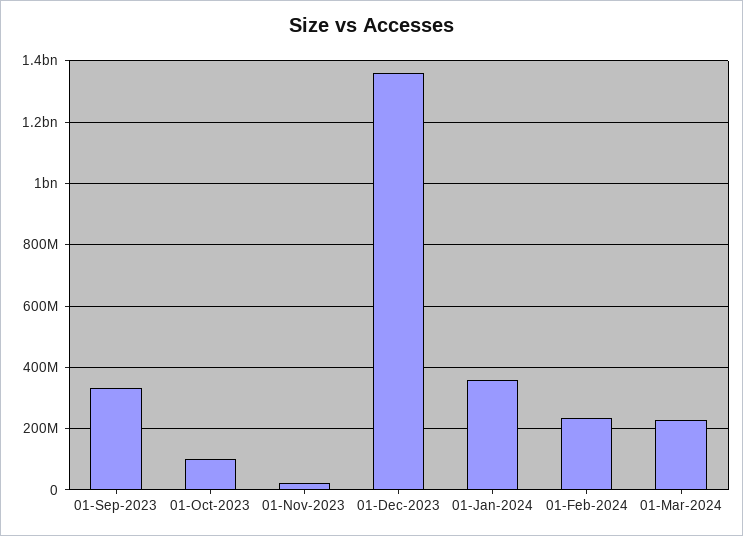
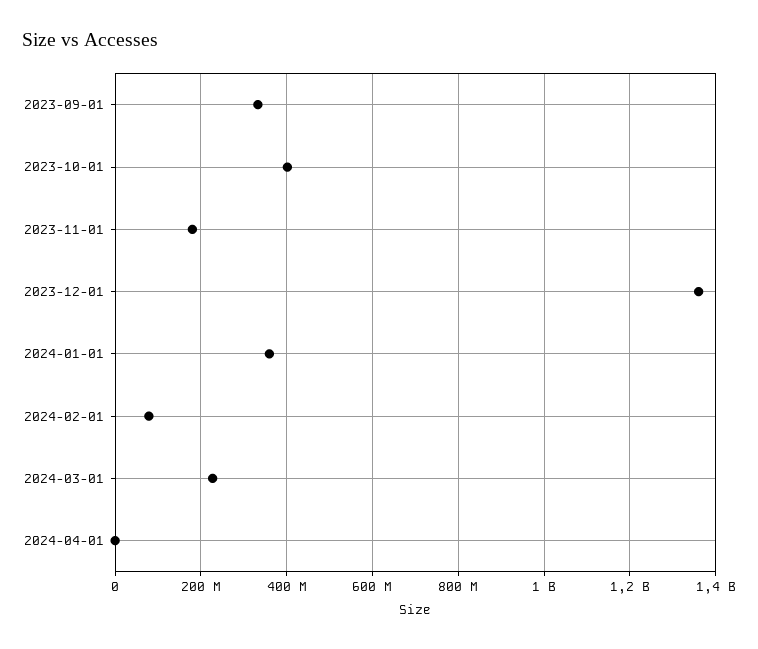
01-Oct-2023: 100000000 -> 400000000
01-Nov-2023: 20000000 -> 180000000
01-Feb-2024: 240000000 -> 80000000
2024-04-01: none -> 0

